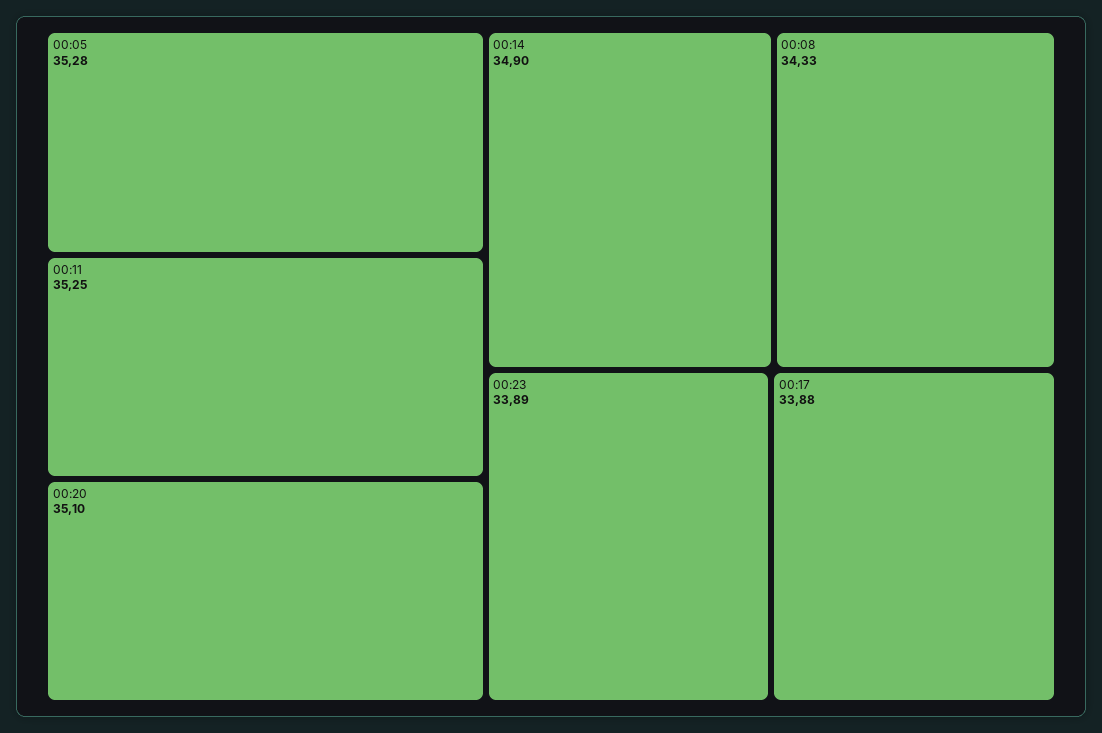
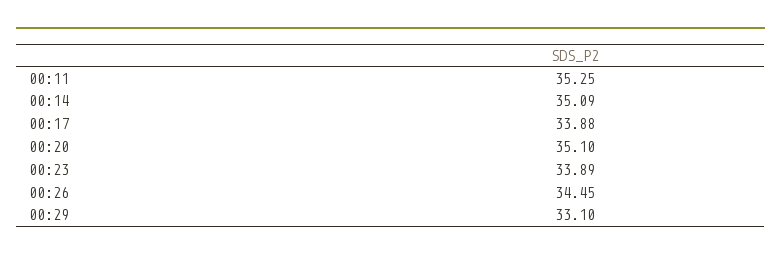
00:05: 35.28 -> none
00:14: 34.9 -> 35.09
00:08: 34.33 -> none
00:26: none -> 34.45
00:29: none -> 33.1

